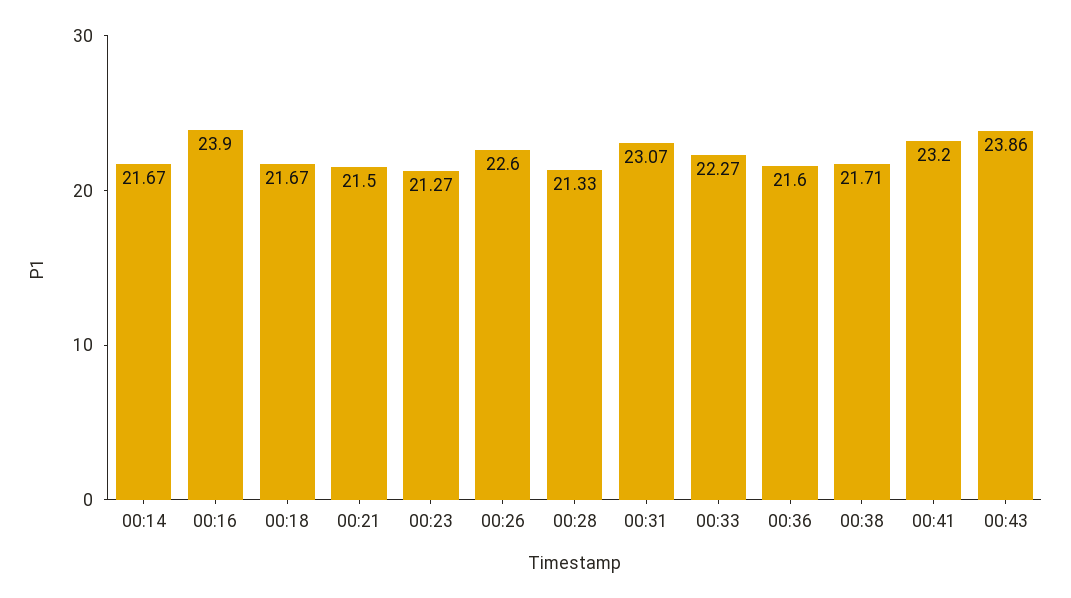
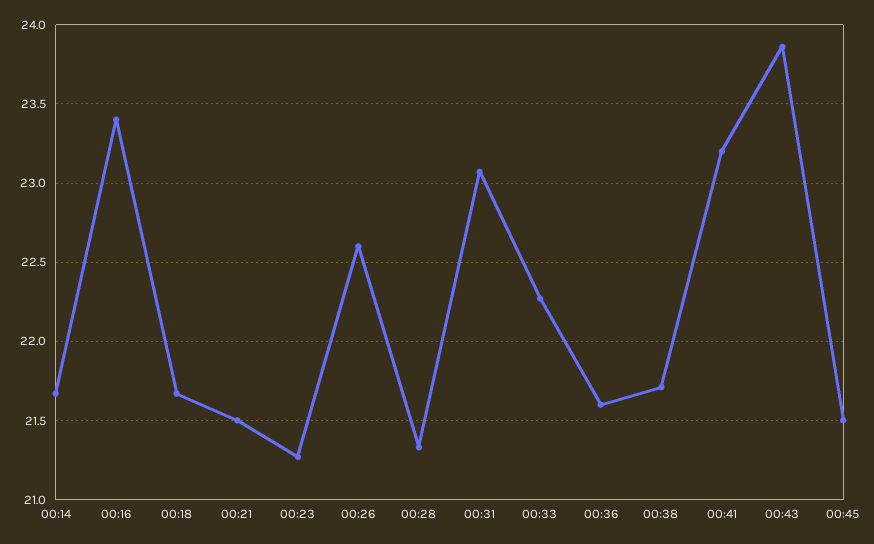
00:16: 23.9 -> 23.4
00:45: none -> 21.5

